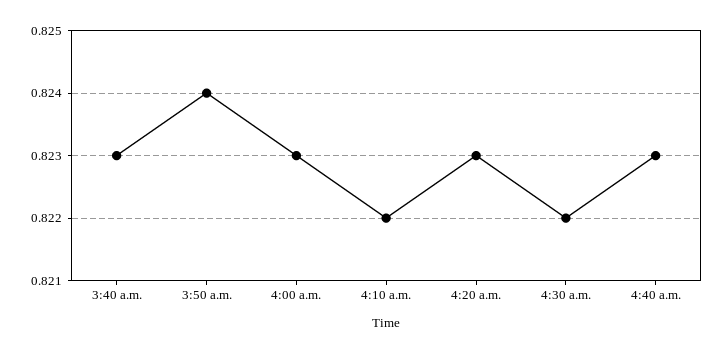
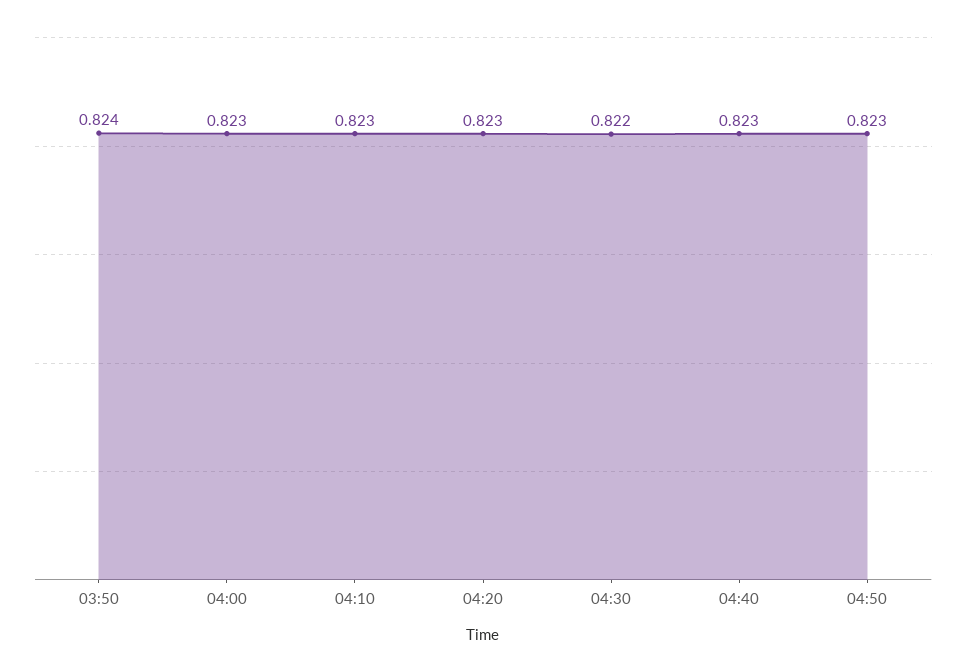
3:40 a.m.: 0.823 -> none
4:10 a.m.: 0.822 -> 0.823
04:50: none -> 0.823

